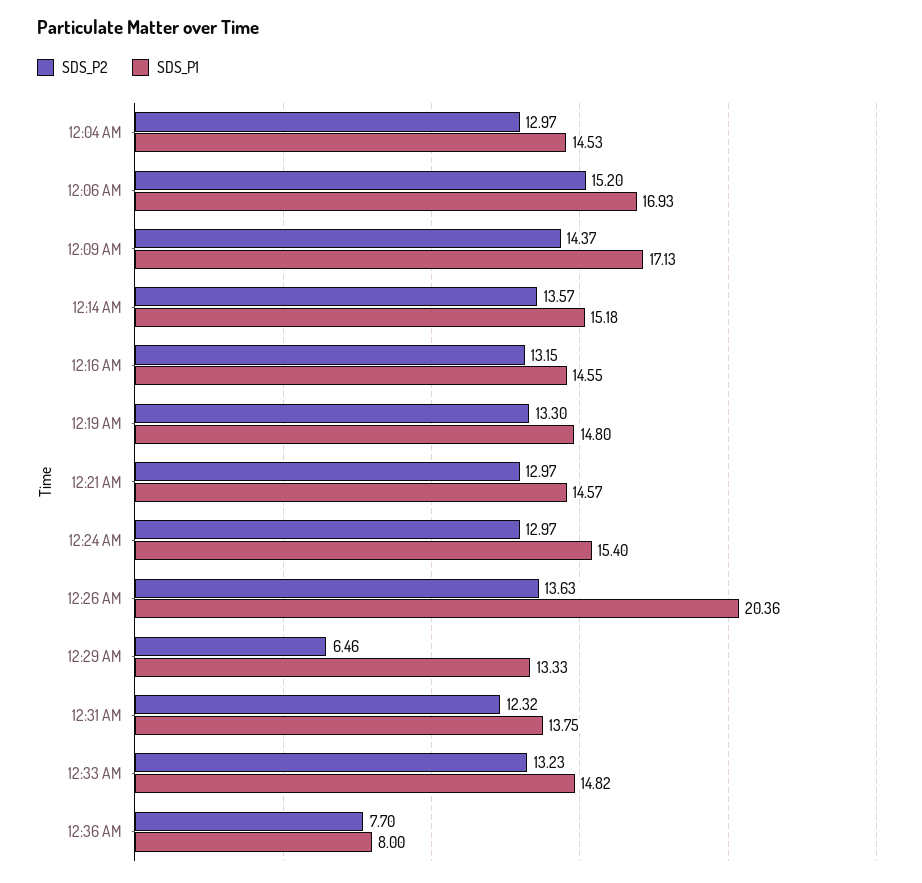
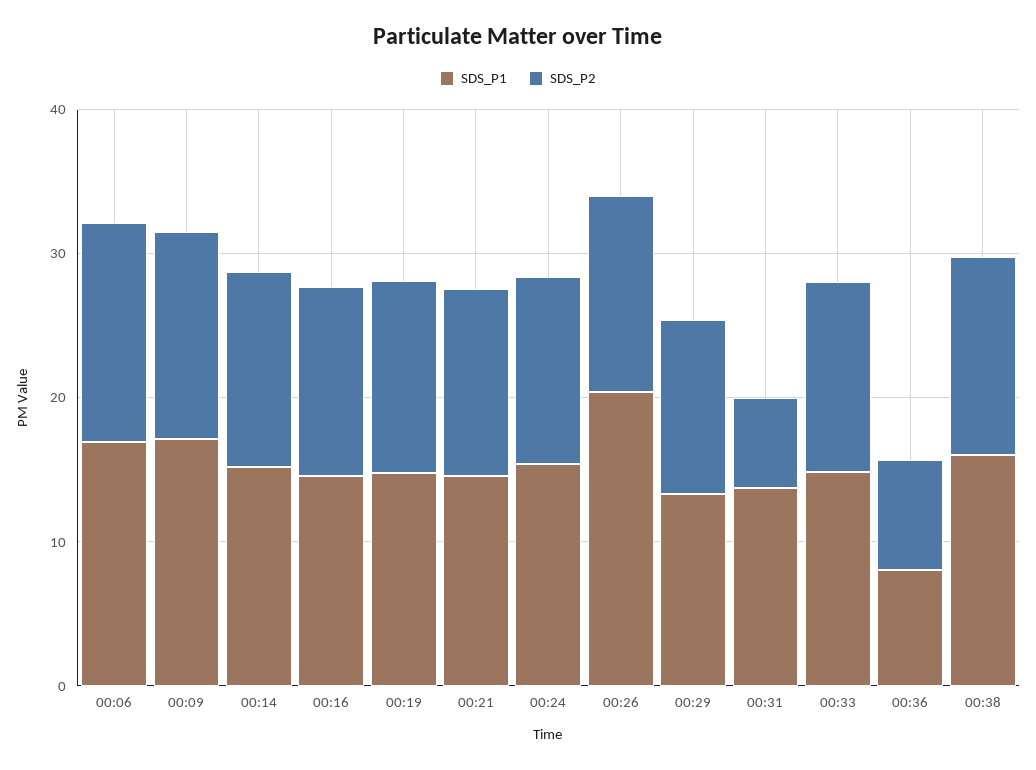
SDS_P2, 12:04 AM: 12.97 -> none
SDS_P1, 12:04 AM: 14.53 -> none
SDS_P2, 12:29 AM: 6.46 -> 12
SDS_P2, 12:31 AM: 12.32 -> 6
SDS_P1, 00:38: none -> 16
SDS_P2, 00:38: none -> 14

